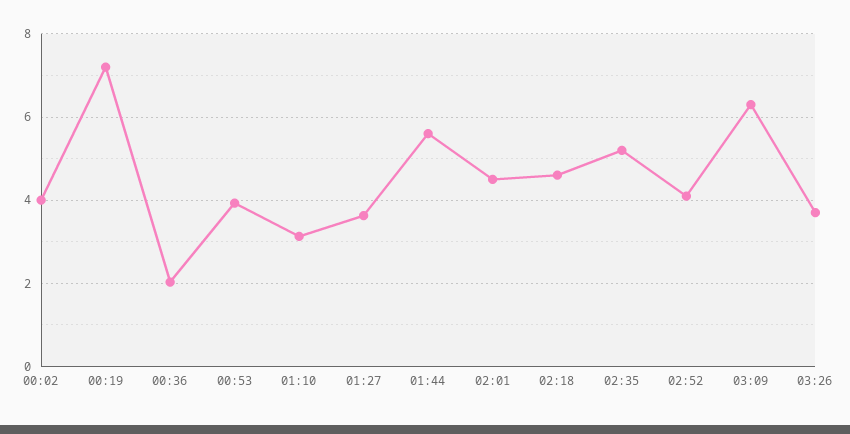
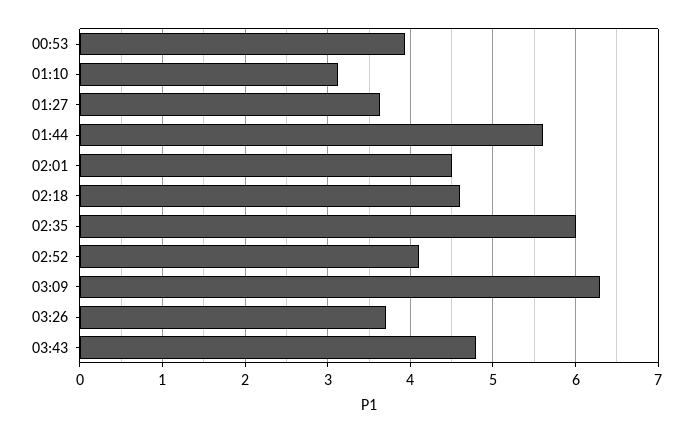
00:02: 4 -> none
00:19: 7.2 -> none
00:36: 2 -> none
02:35: 5.2 -> 6
03:43: none -> 4.8

